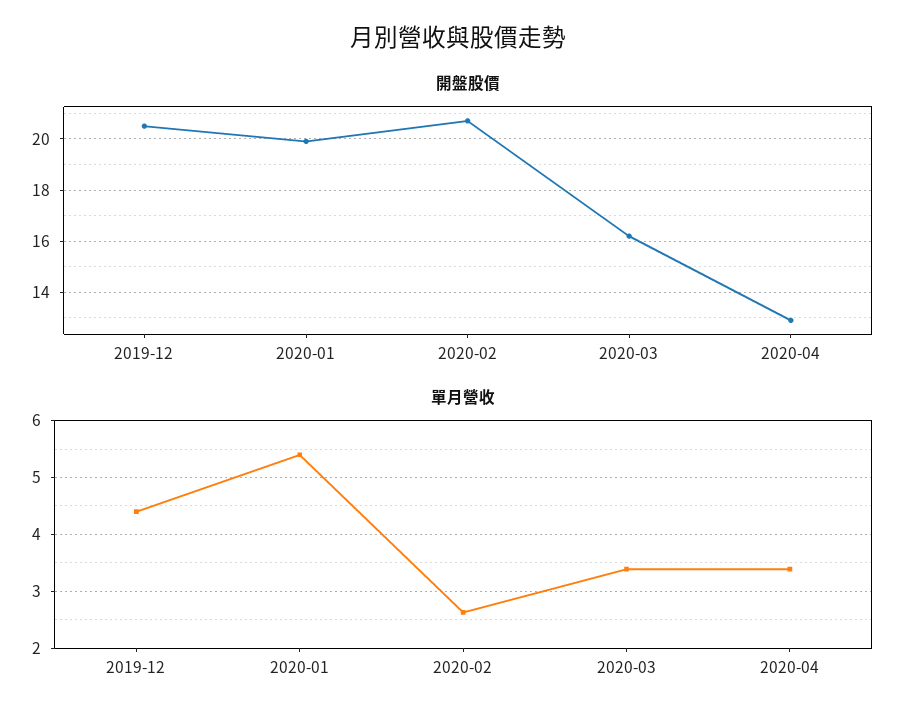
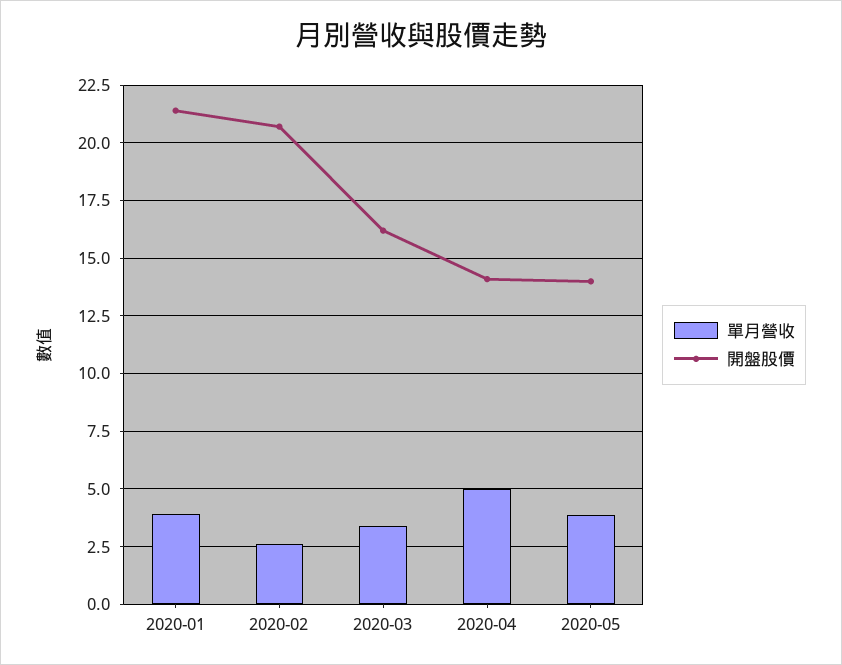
開盤股價, 2019-12: 20.5 -> none
開盤股價, 2020-01: 20 -> 21.5
開盤股價, 2020-04: 13 -> 14
單月營收, 2019-12: 4.4 -> none
單月營收, 2020-01: 5.4 -> 4
單月營收, 2020-04: 3.4 -> 5
單月營收, 2020-05: none -> 4
開盤股價, 2020-05: none -> 14

